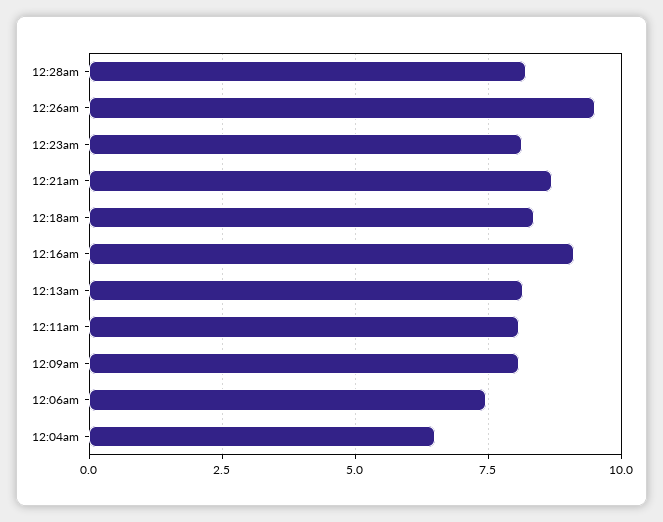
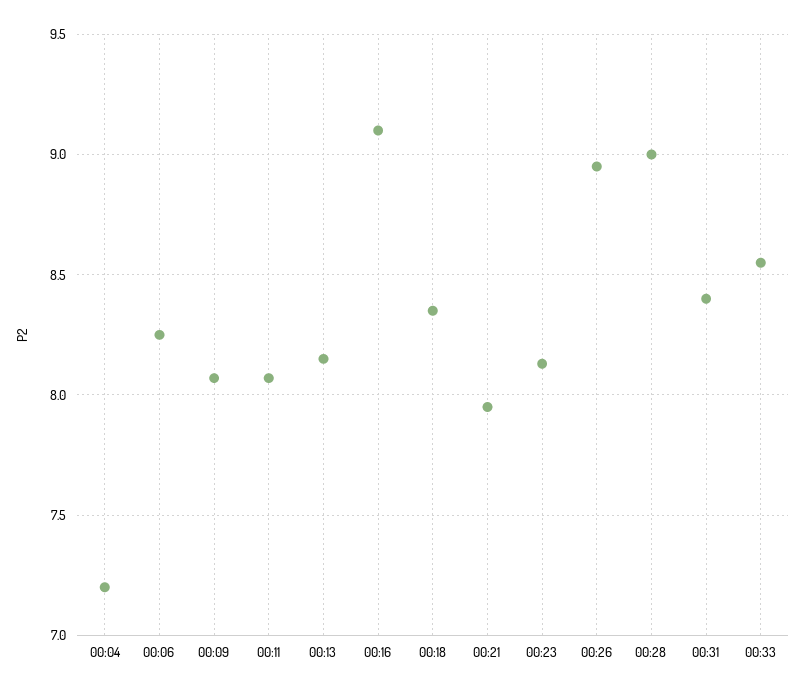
12:28am: 8.25 -> 9
12:26am: 9.5 -> 8.95
12:21am: 8.75 -> 7.95
12:06am: 7.5 -> 8.25
12:04am: 6.5 -> 7.2
00:31: none -> 8.4
00:33: none -> 8.55

